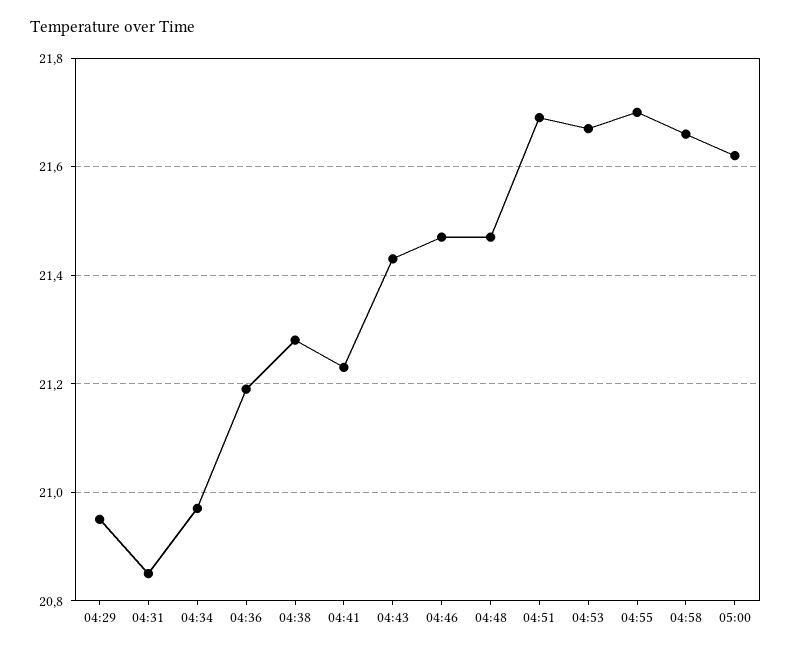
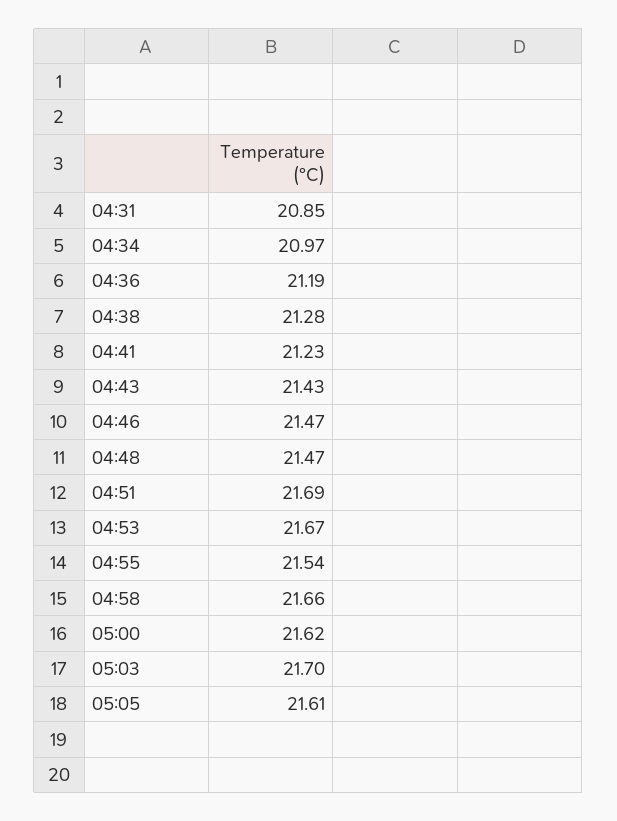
04:29: 20.95 -> none
04:55: 21.7 -> 21.54
05:03: none -> 21.7
05:05: none -> 21.61

